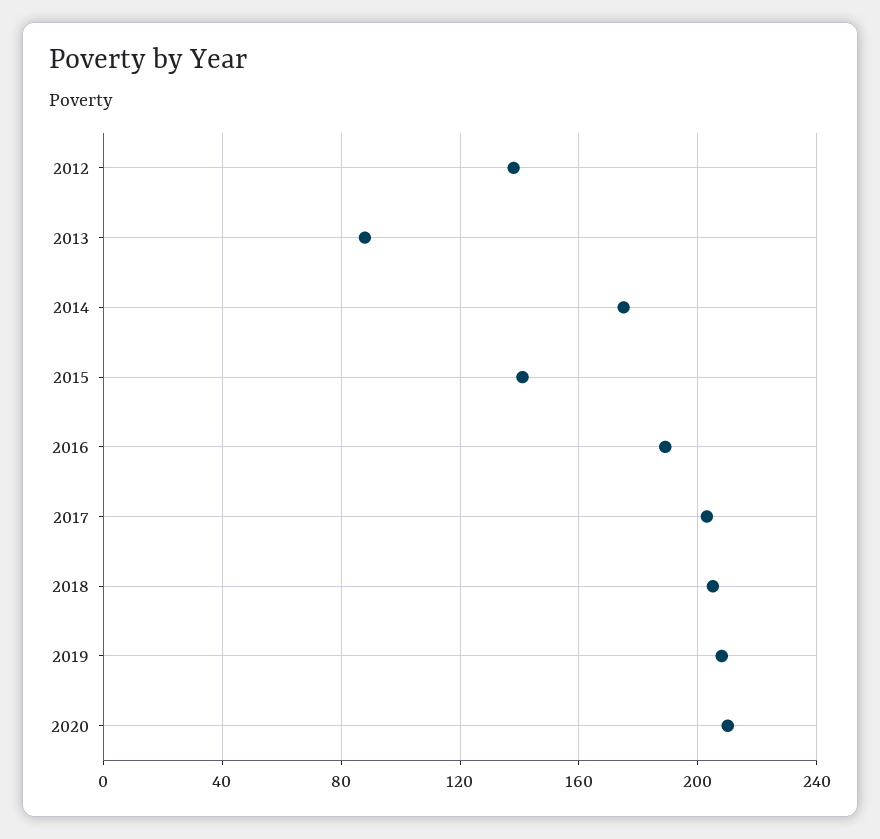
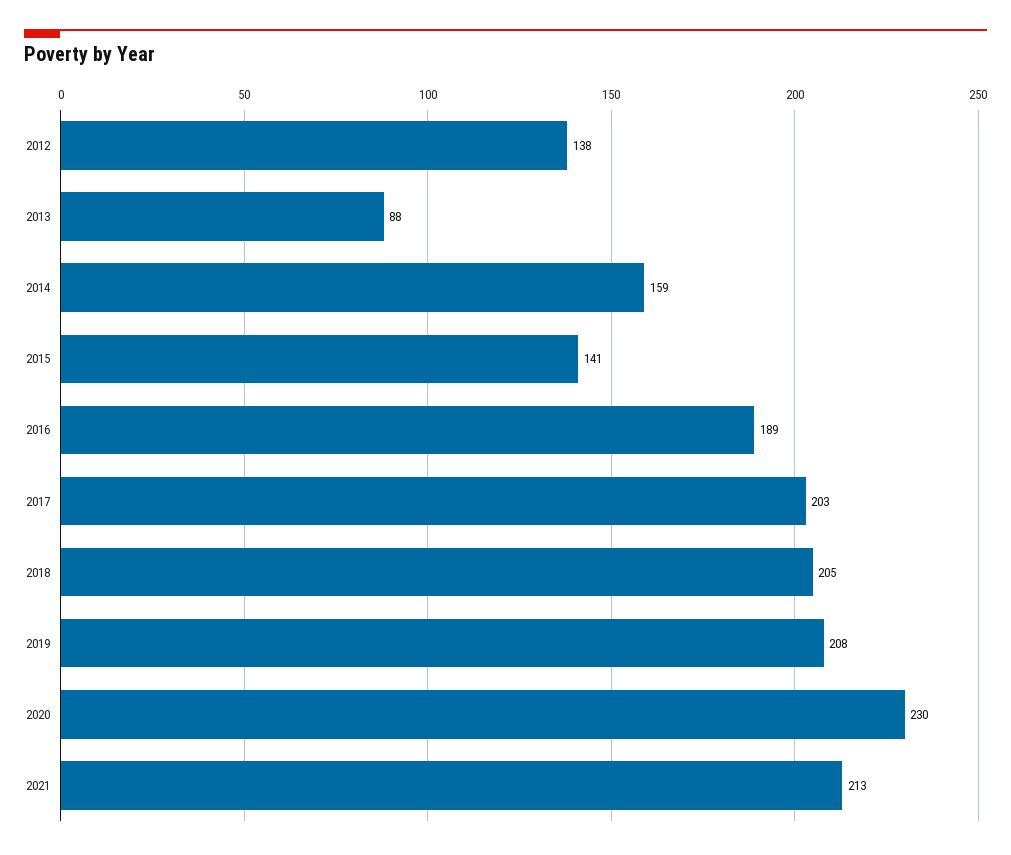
2014: 175 -> 159
2020: 210 -> 230
2021: none -> 213

